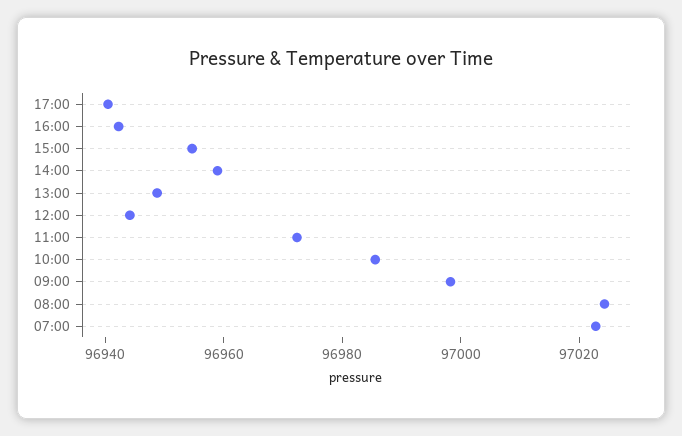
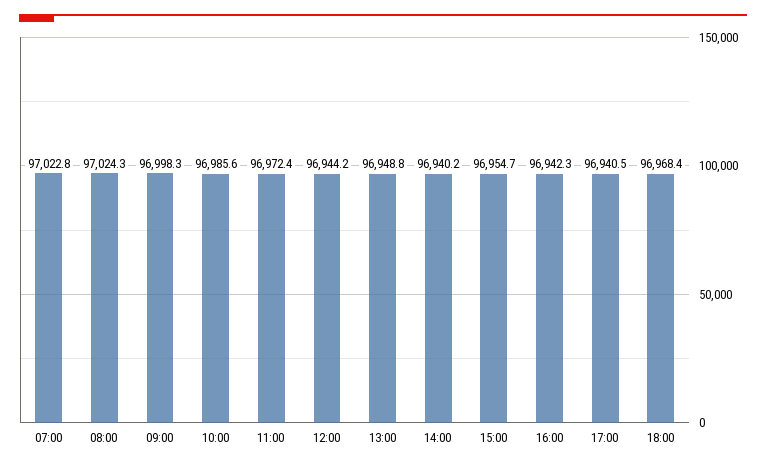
14:00: 96960 -> 96940.2
18:00: none -> 96968.4

